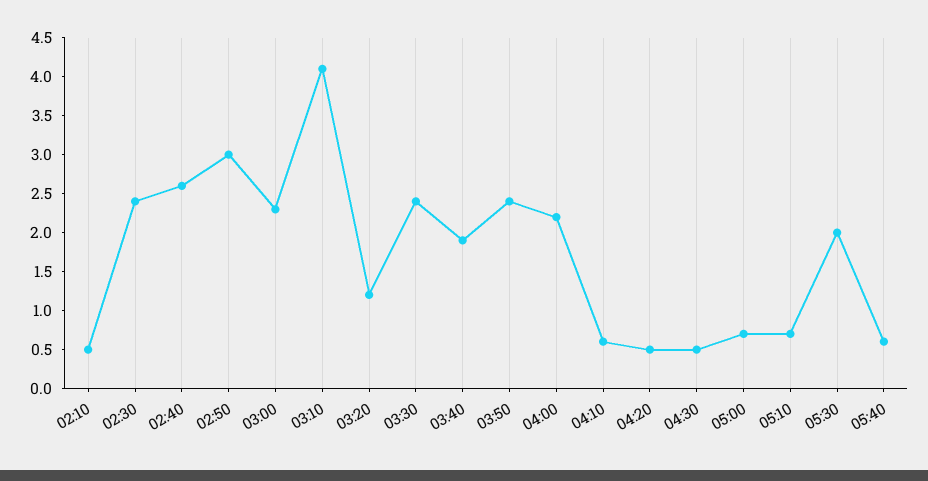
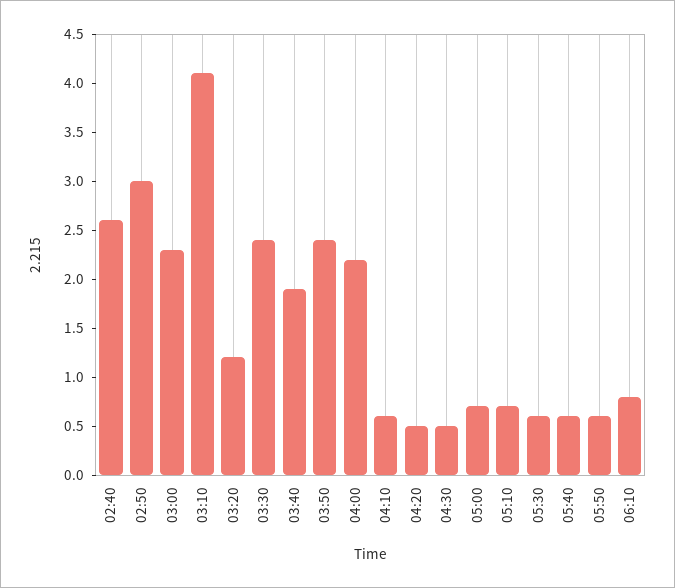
02:10: 0.5 -> none
02:30: 2.5 -> none
05:30: 2 -> 0.6
05:50: none -> 0.6
06:10: none -> 0.8

